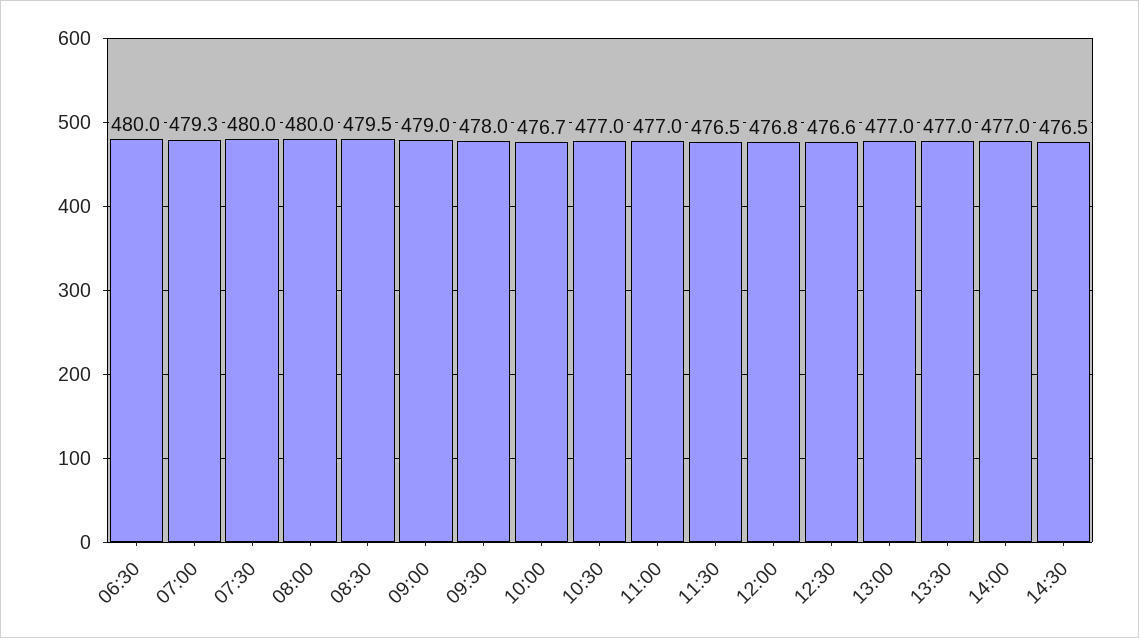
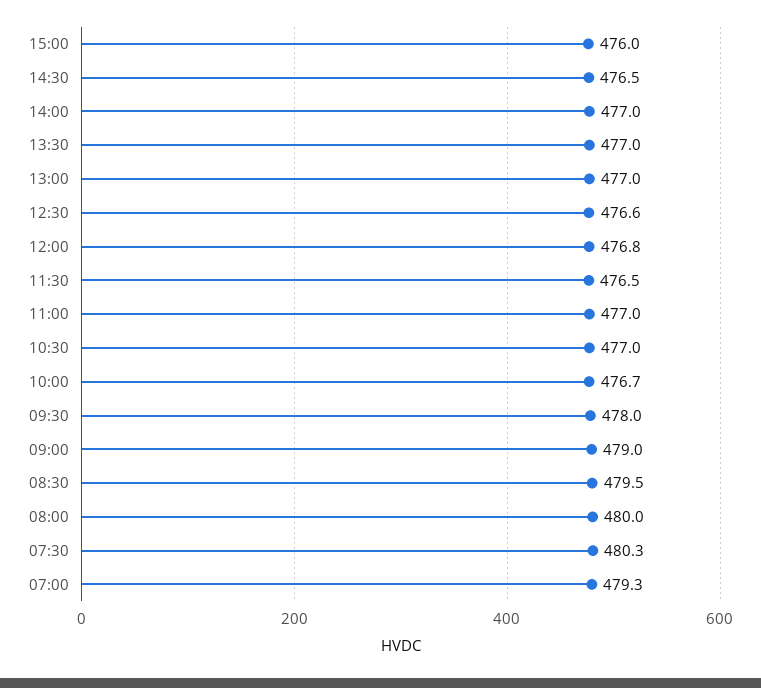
06:30: 480 -> none
07:30: 480 -> 480.3
15:00: none -> 476

